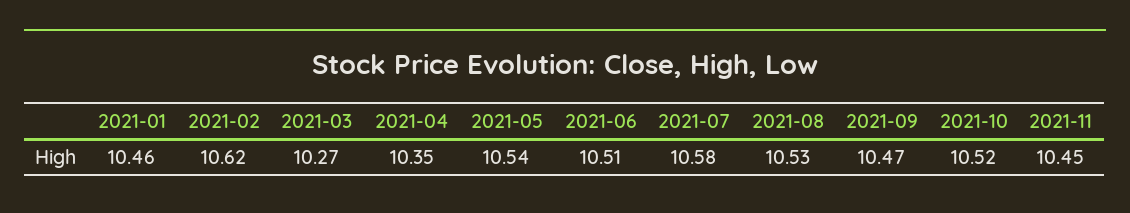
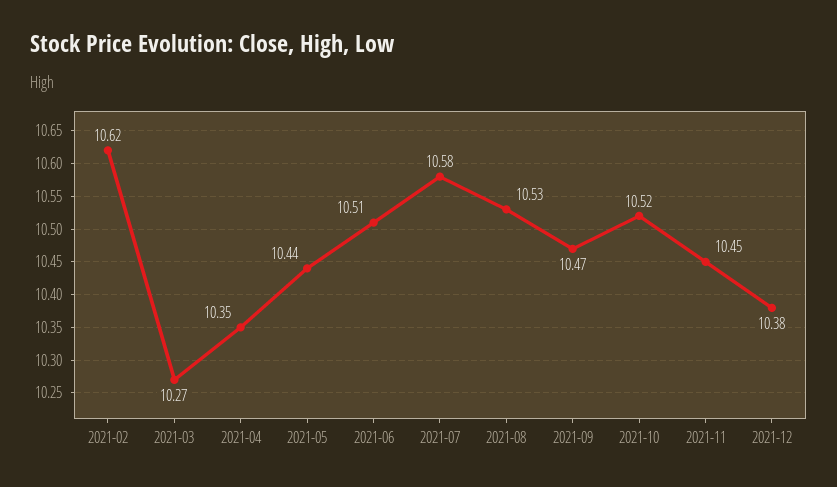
2021-01: 10.46 -> none
2021-05: 10.54 -> 10.44
2021-12: none -> 10.38

